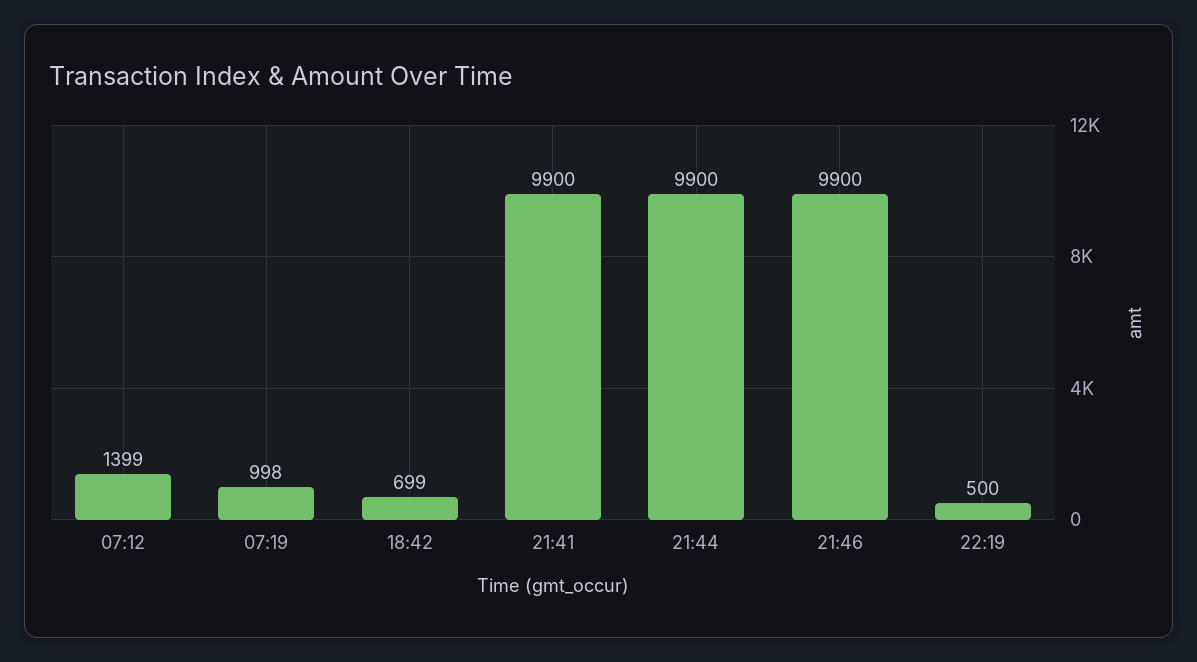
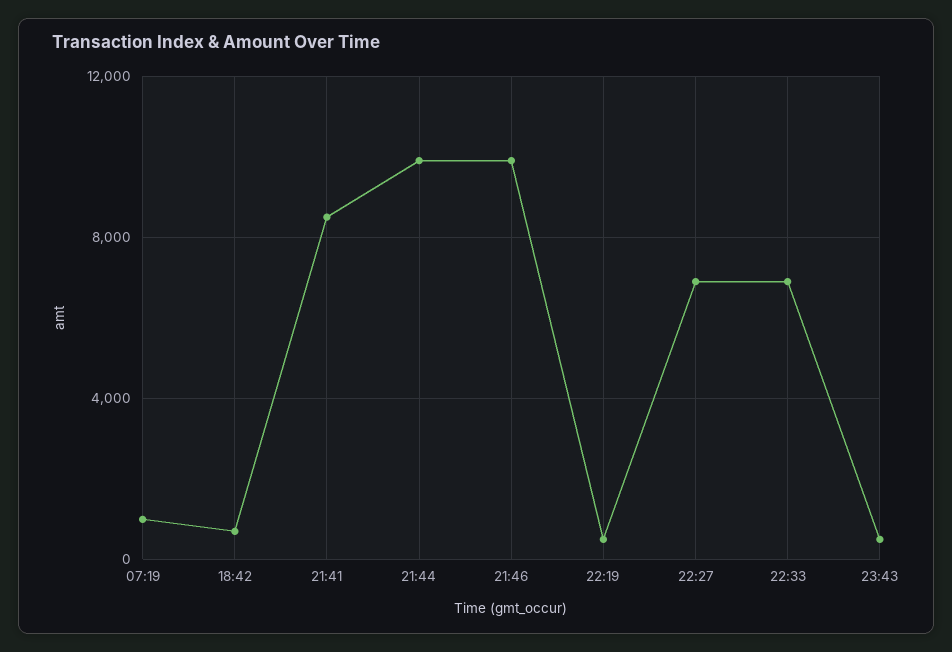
07:12: 1399 -> none
21:41: 9900 -> 8500
22:27: none -> 7000
22:33: none -> 7000
23:43: none -> 500

